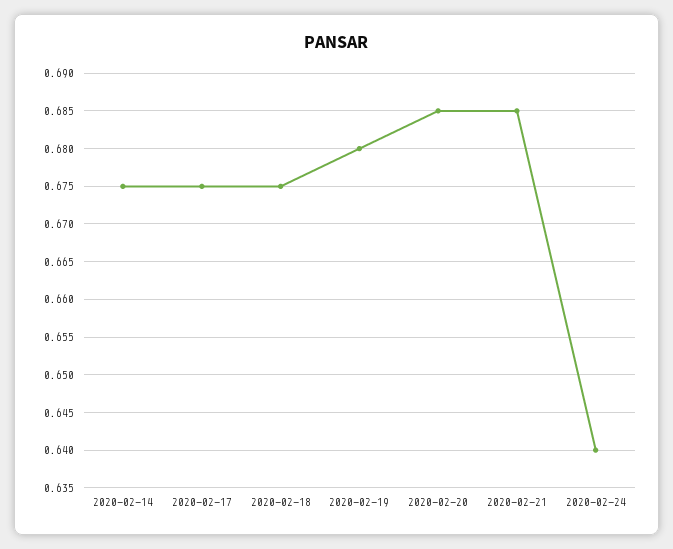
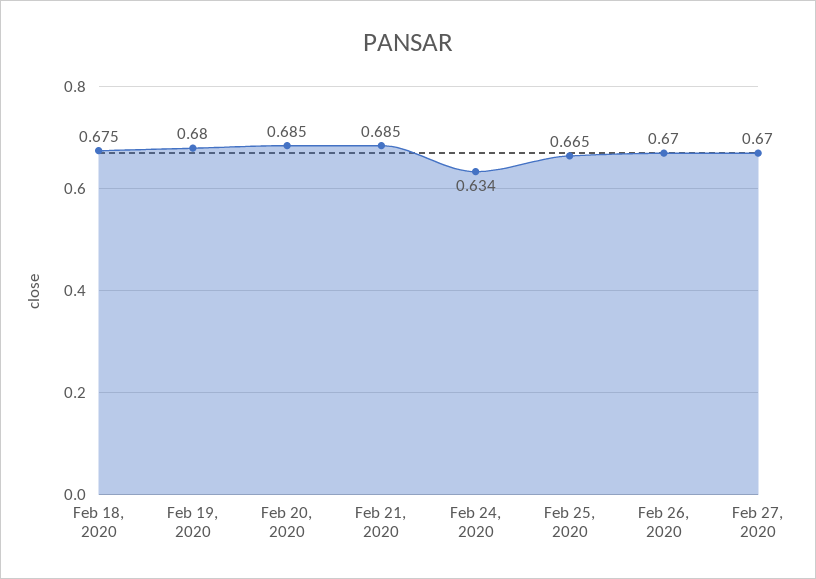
2020-02-14: 0.675 -> none
2020-02-17: 0.675 -> none
2020-02-24: 0.64 -> 0.634
Feb 25, 2020: none -> 0.665
Feb 26, 2020: none -> 0.67
Feb 27, 2020: none -> 0.67

